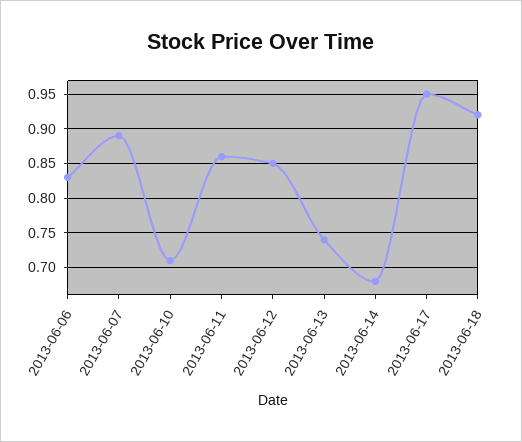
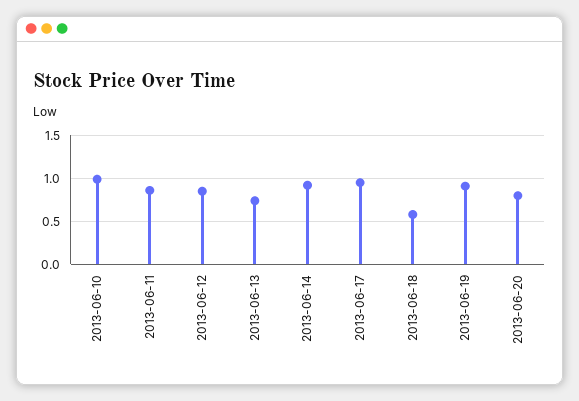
2013-06-06: 0.83 -> none
2013-06-07: 0.89 -> none
2013-06-10: 0.71 -> 1
2013-06-14: 0.68 -> 0.9
2013-06-18: 0.92 -> 0.6
2013-06-19: none -> 0.9
2013-06-20: none -> 0.8

